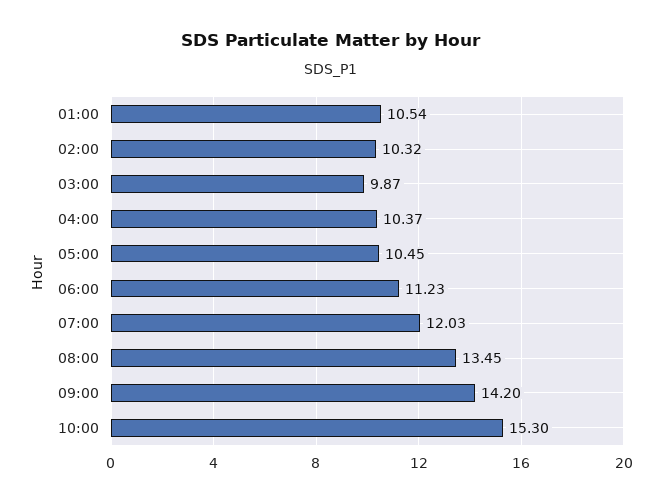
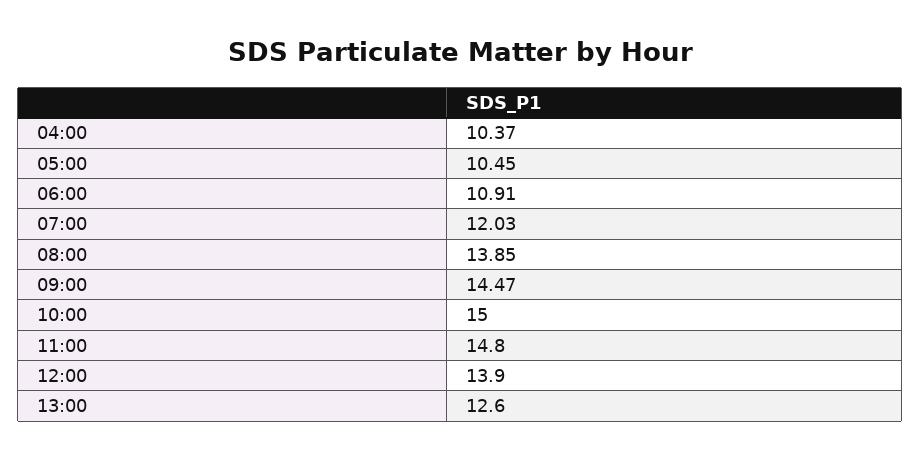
01:00: 10.54 -> none
02:00: 10.32 -> none
03:00: 9.87 -> none
06:00: 11.23 -> 10.91
08:00: 13.45 -> 13.85
09:00: 14.2 -> 14.47
10:00: 15.3 -> 15
11:00: none -> 14.8
12:00: none -> 13.9
13:00: none -> 12.6

